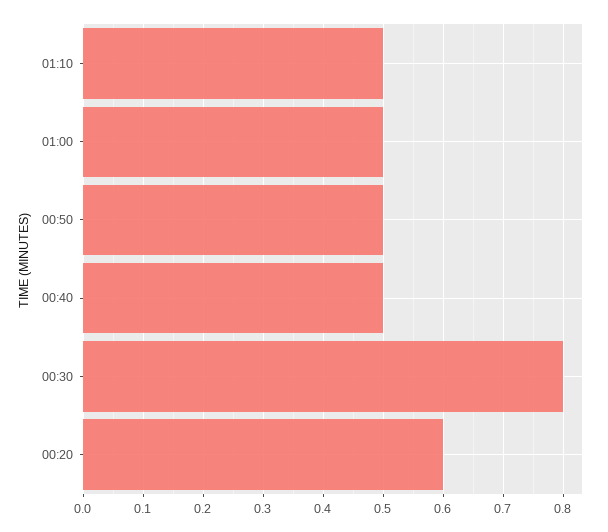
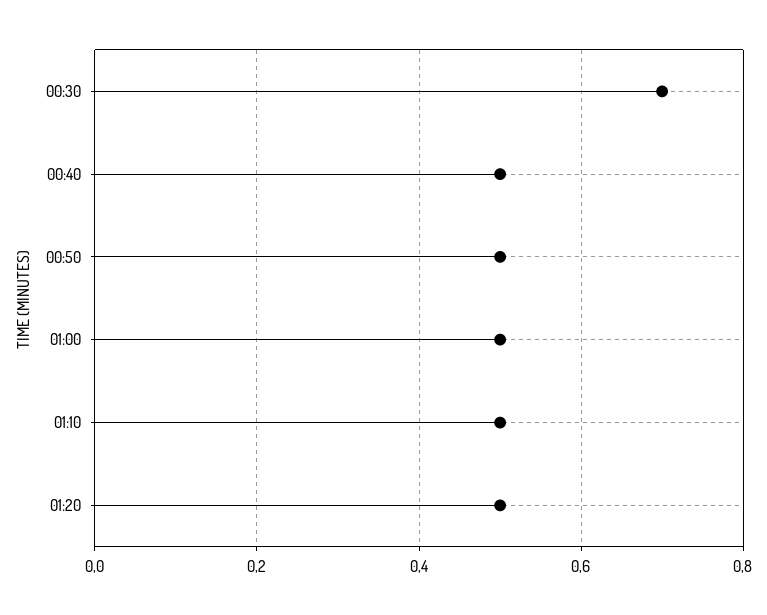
00:30: 0.8 -> 0.7
00:20: 0.6 -> none
01:20: none -> 0.5

